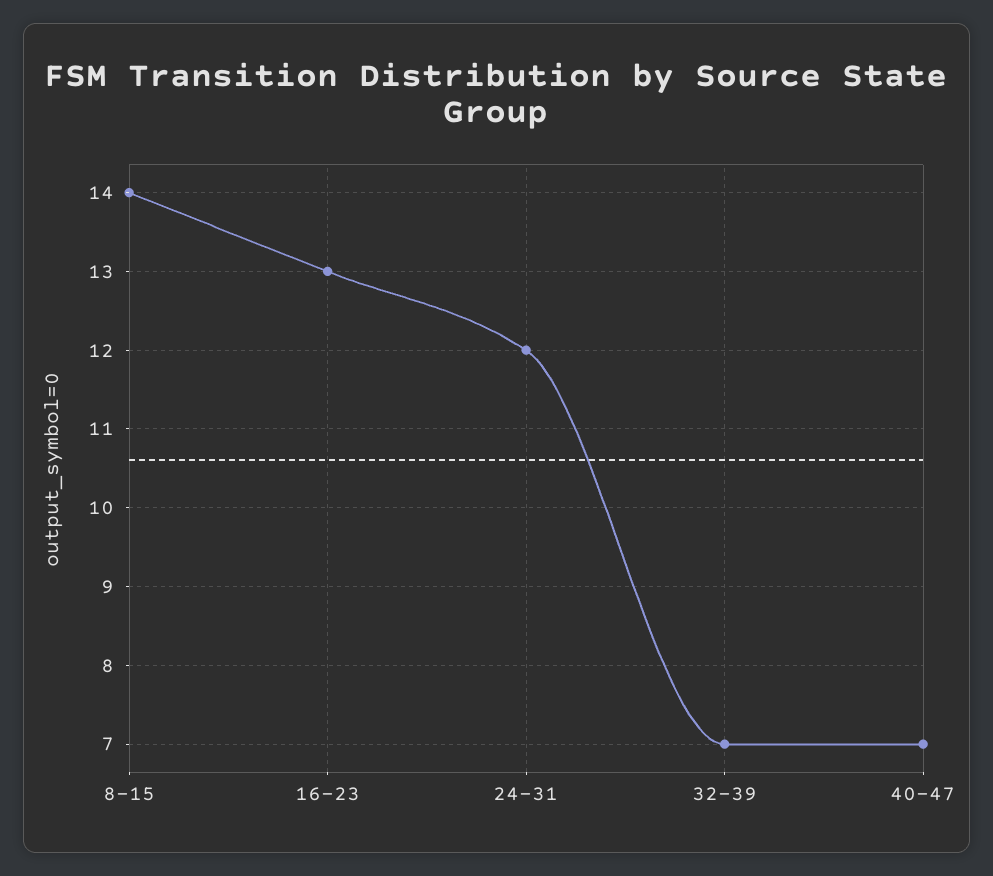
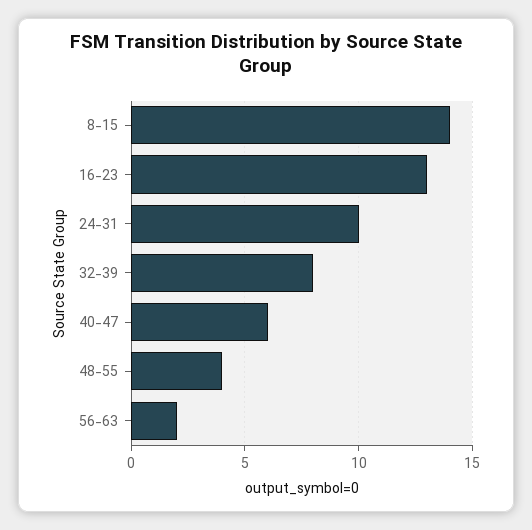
24-31: 12 -> 10
32-39: 7 -> 8
40-47: 7 -> 6
48-55: none -> 4
56-63: none -> 2

